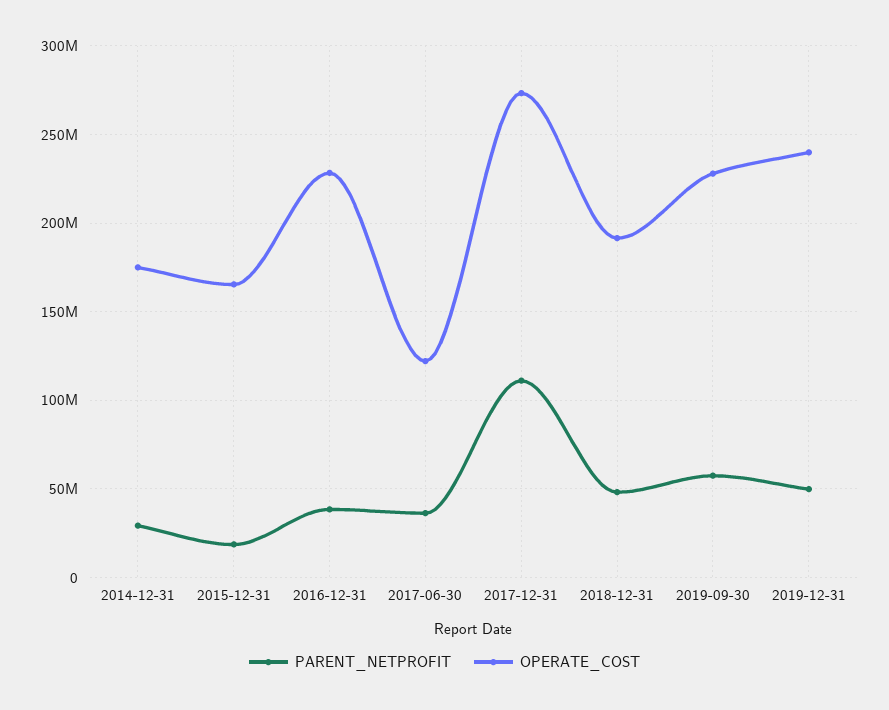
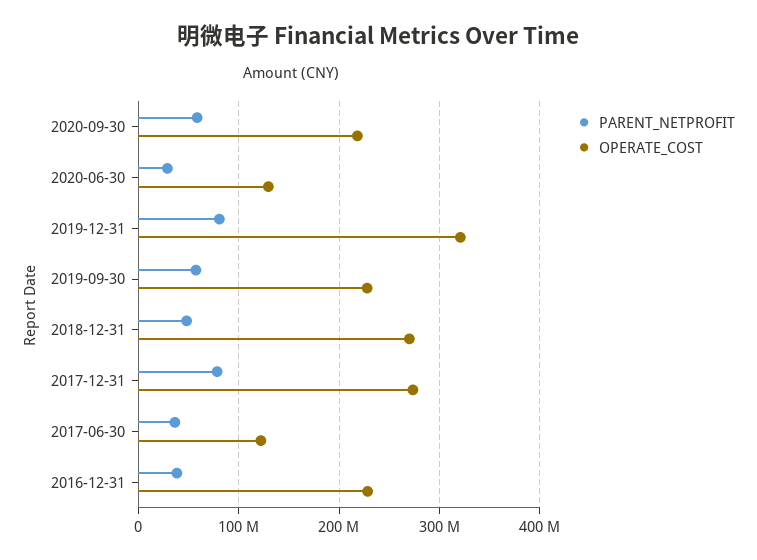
PARENT_NETPROFIT, 2014-12-31: 30000000 -> none
OPERATE_COST, 2014-12-31: 175000000 -> none
PARENT_NETPROFIT, 2015-12-31: 20000000 -> none
OPERATE_COST, 2015-12-31: 165000000 -> none
PARENT_NETPROFIT, 2017-12-31: 110000000 -> 80000000
OPERATE_COST, 2018-12-31: 190000000 -> 270000000
PARENT_NETPROFIT, 2019-12-31: 50000000 -> 80000000
OPERATE_COST, 2019-12-31: 240000000 -> 320000000
PARENT_NETPROFIT, 2020-09-30: none -> 60000000
OPERATE_COST, 2020-09-30: none -> 220000000
PARENT_NETPROFIT, 2020-06-30: none -> 30000000
OPERATE_COST, 2020-06-30: none -> 130000000

